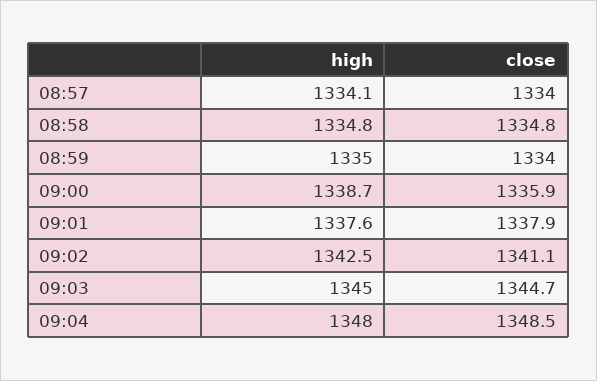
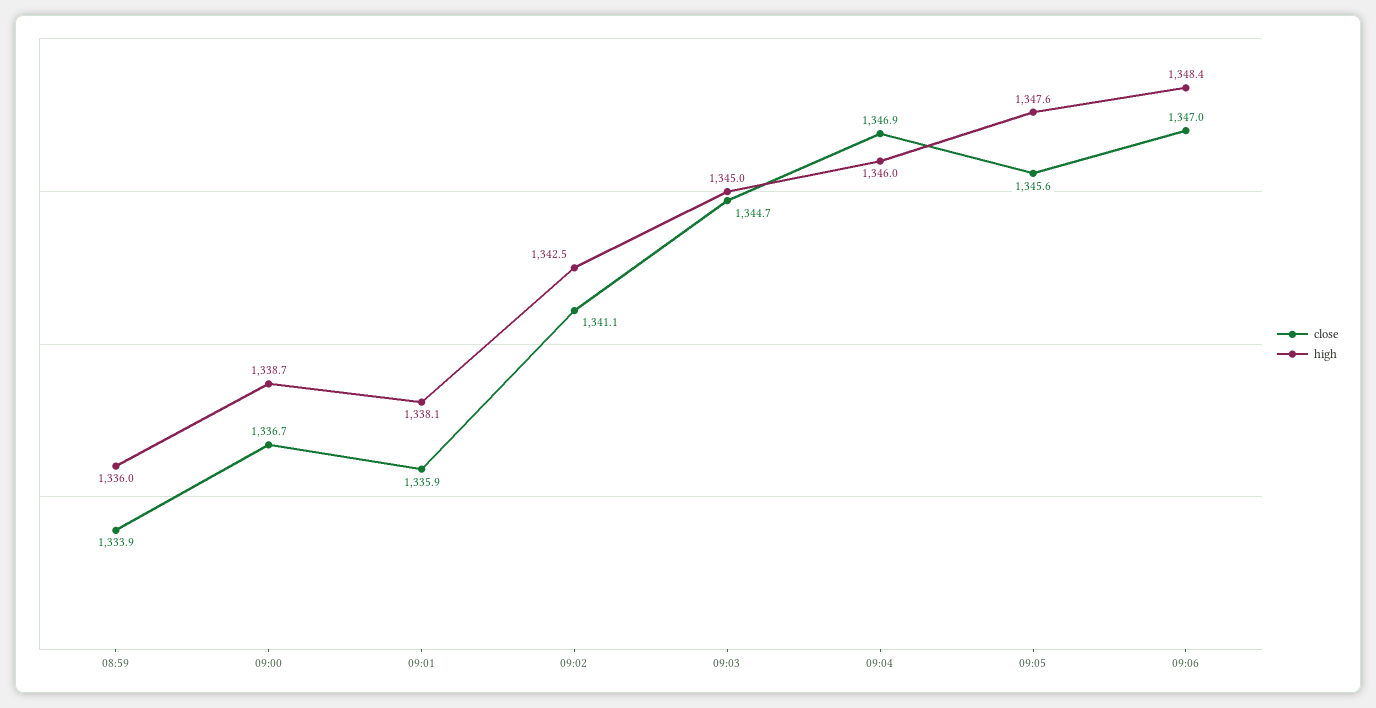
high, 08:57: 1334.1 -> none
close, 08:57: 1334 -> none
high, 08:58: 1334.8 -> none
close, 08:58: 1334.8 -> none
high, 08:59: 1335 -> 1336
close, 08:59: 1334 -> 1333.9
close, 09:00: 1335.9 -> 1336.7
high, 09:01: 1337.6 -> 1338.1
close, 09:01: 1337.9 -> 1335.9
high, 09:04: 1348 -> 1346
close, 09:04: 1348.5 -> 1346.9
close, 09:05: none -> 1345.6
high, 09:05: none -> 1347.6
close, 09:06: none -> 1347
high, 09:06: none -> 1348.4

